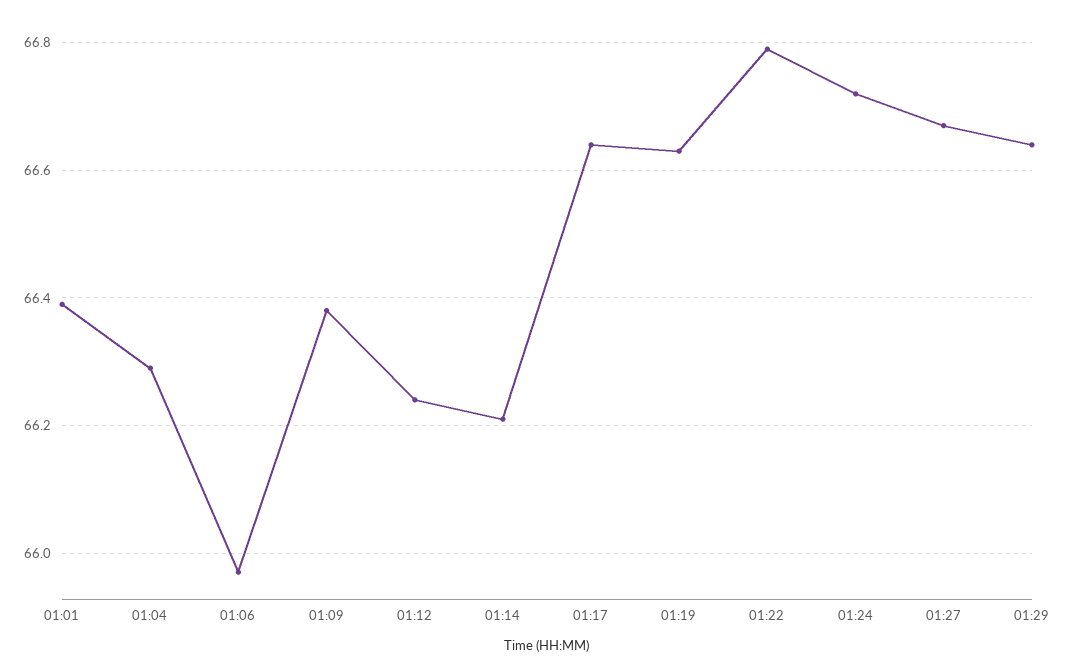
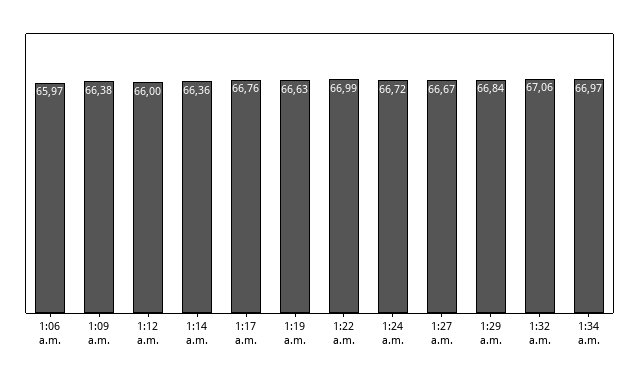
01:01: 66.4 -> none
01:04: 66.3 -> none
01:12: 66.25 -> 66
01:14: 66.2 -> 66.36
01:17: 66.65 -> 66.76
01:22: 66.8 -> 66.99
01:29: 66.65 -> 66.84
1:32 a.m.: none -> 67.06
1:34 a.m.: none -> 66.97

